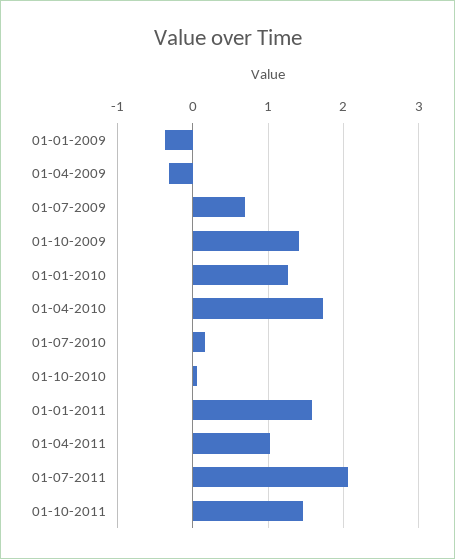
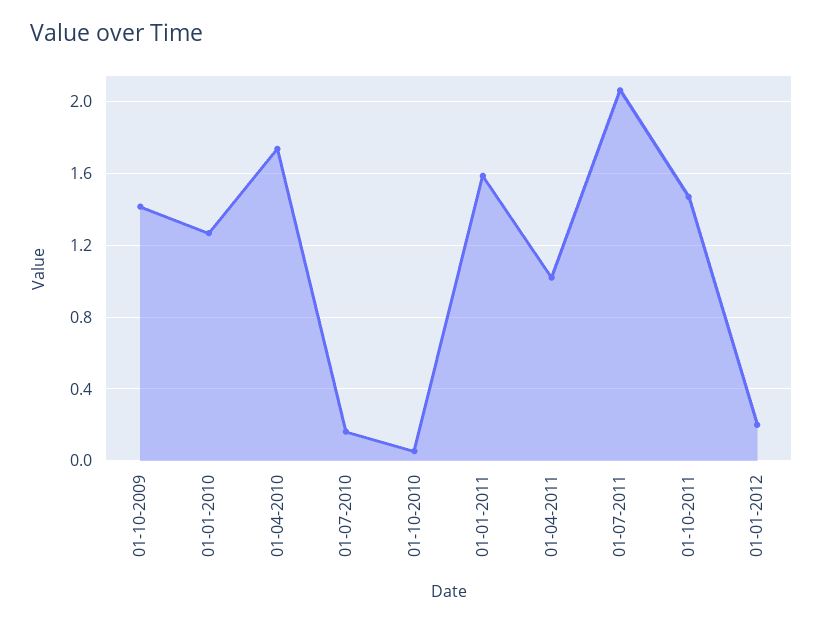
01-01-2009: -0.4 -> none
01-04-2009: -0.3 -> none
01-07-2009: 0.7 -> none
01-01-2012: none -> 0.2

